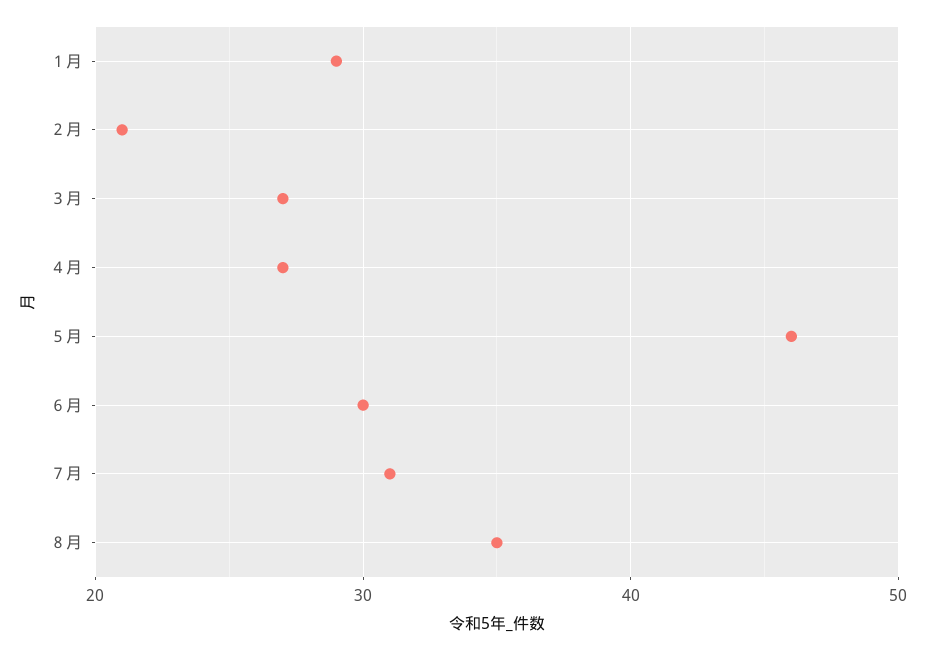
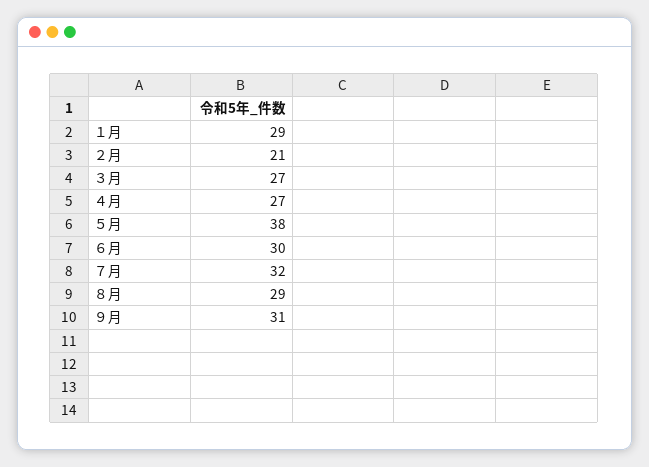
５月: 46 -> 38
７月: 31 -> 32
８月: 35 -> 29
９月: none -> 31

